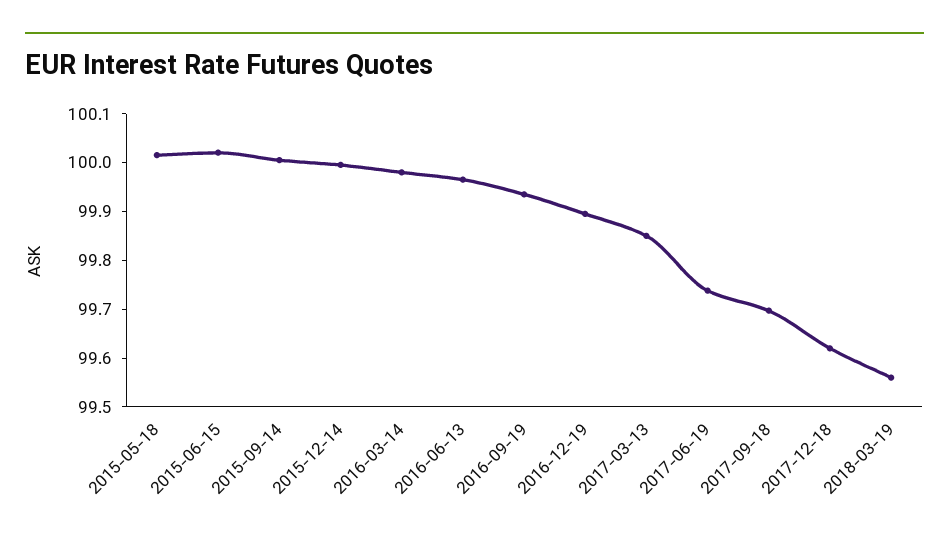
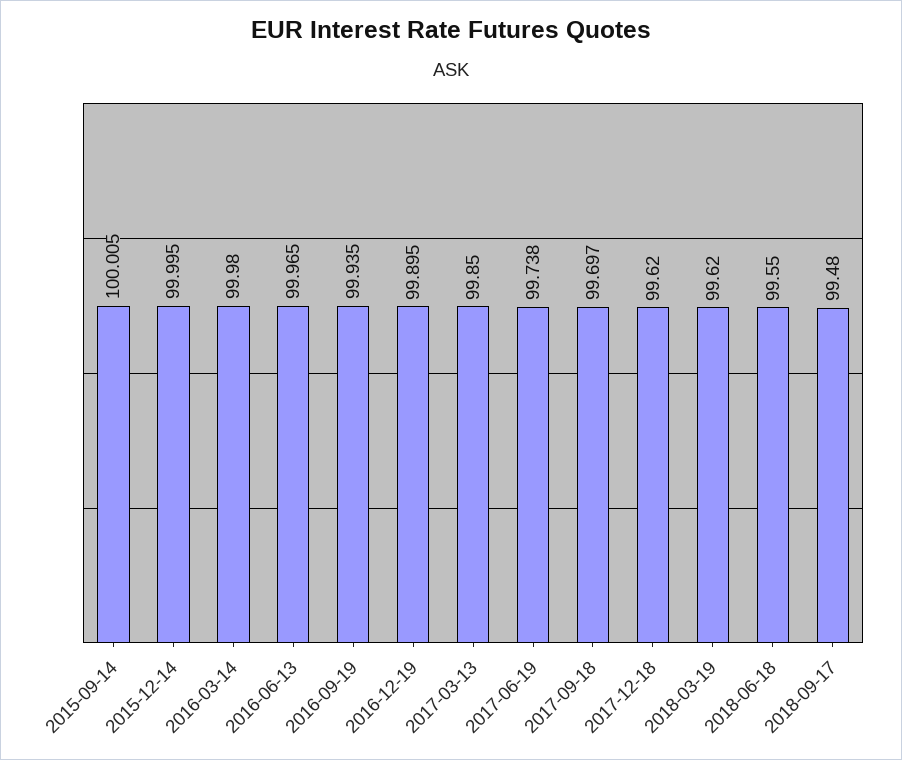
2015-05-18: 100.02 -> none
2015-06-15: 100.02 -> none
2018-03-19: 99.56 -> 99.62
2018-06-18: none -> 99.55
2018-09-17: none -> 99.48

